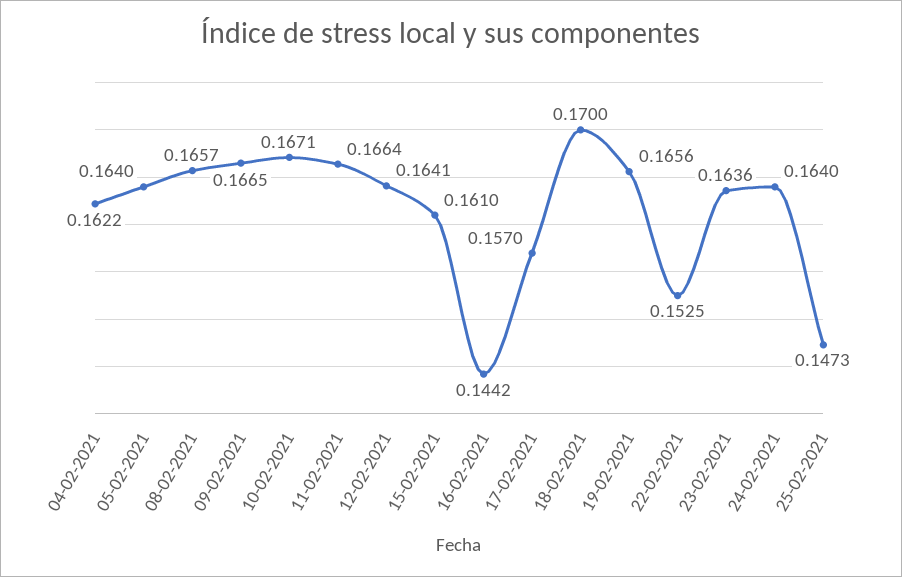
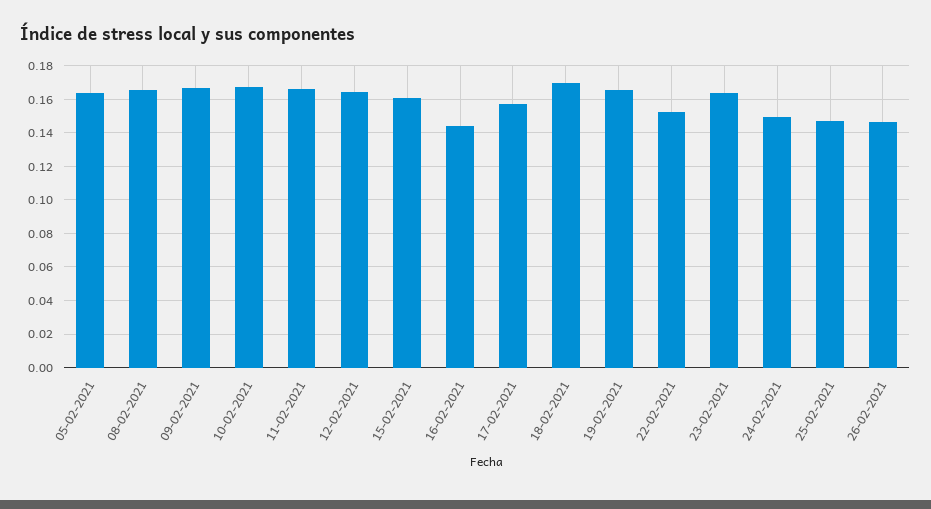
04-02-2021: 0.1622 -> none
24-02-2021: 0.164 -> 0.15
26-02-2021: none -> 0.145

